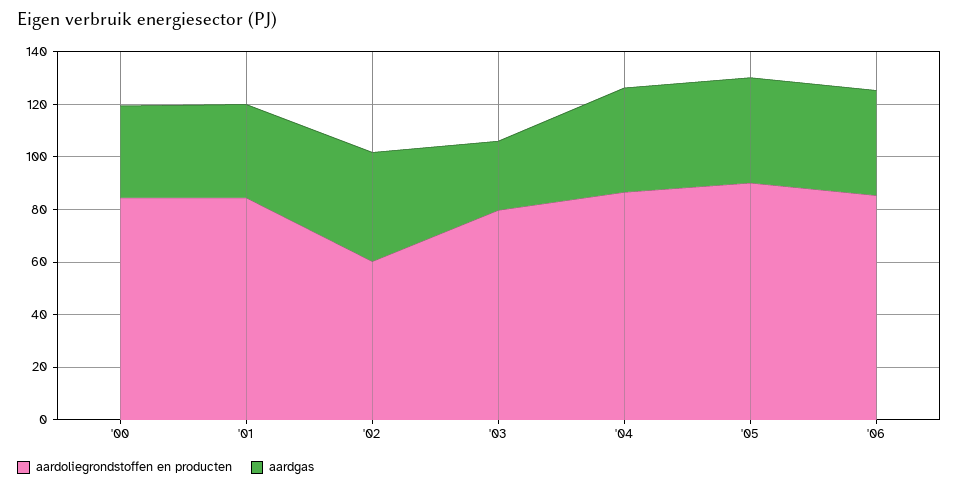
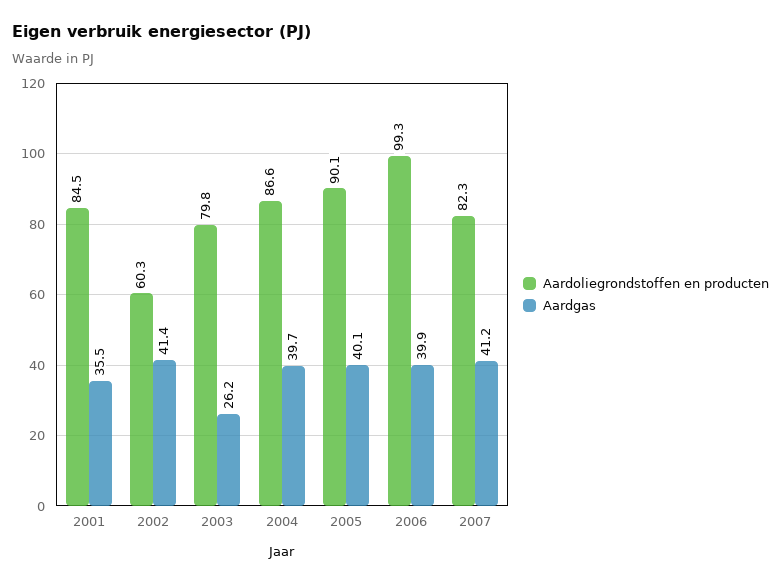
aardoliegrondstoffen en producten, '00: 85 -> none
aardgas, '00: 35 -> none
aardoliegrondstoffen en producten, '06: 85 -> 99.3
aardoliegrondstoffen en producten, 2007: none -> 82.3
aardgas, 2007: none -> 41.2

